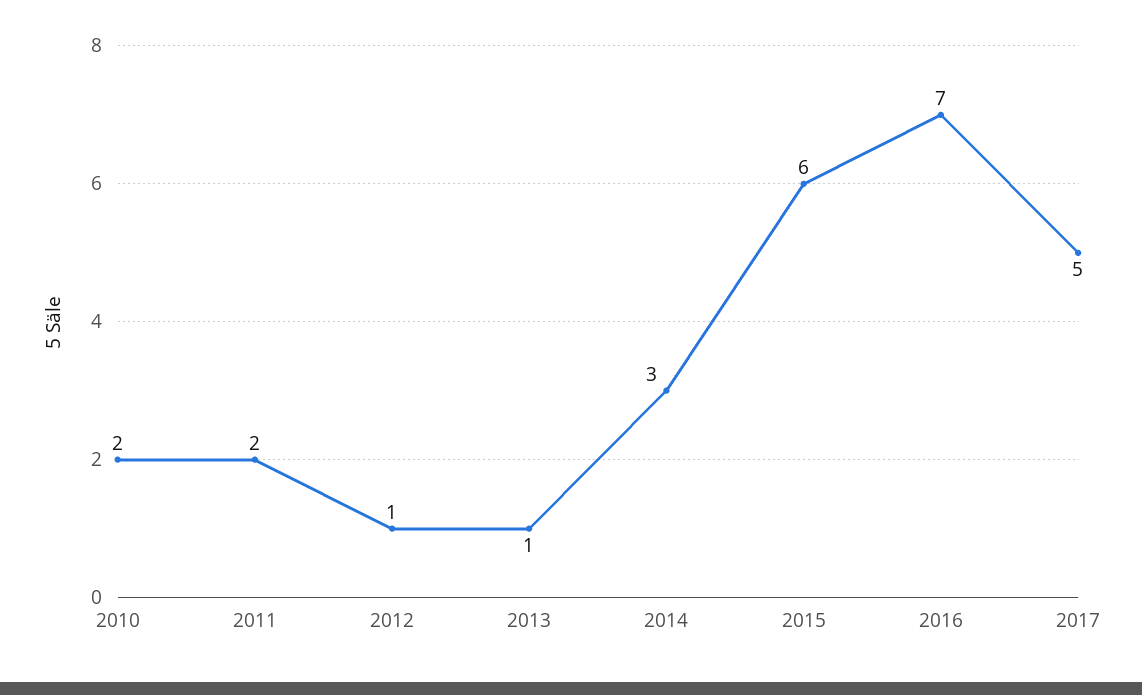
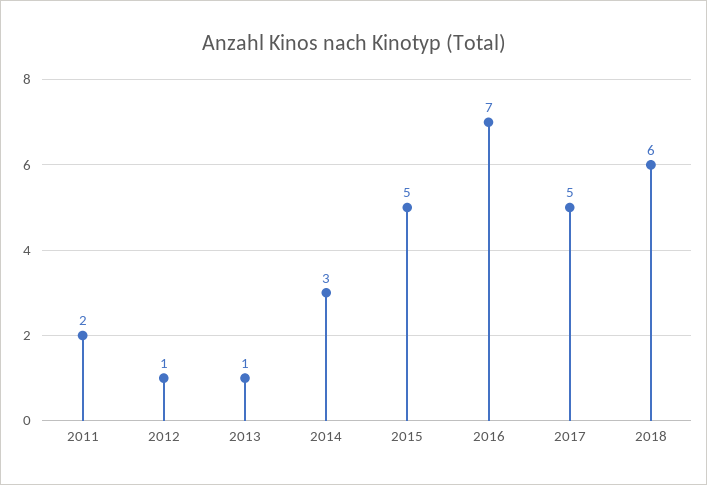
2010: 2 -> none
2015: 6 -> 5
2018: none -> 6

